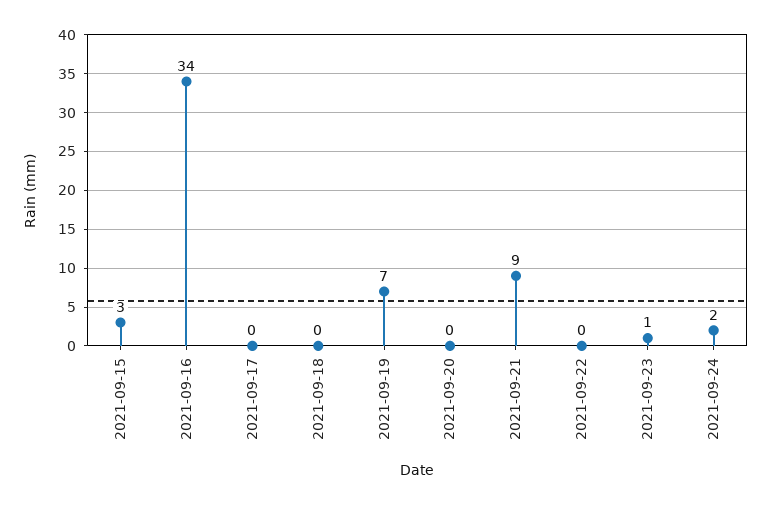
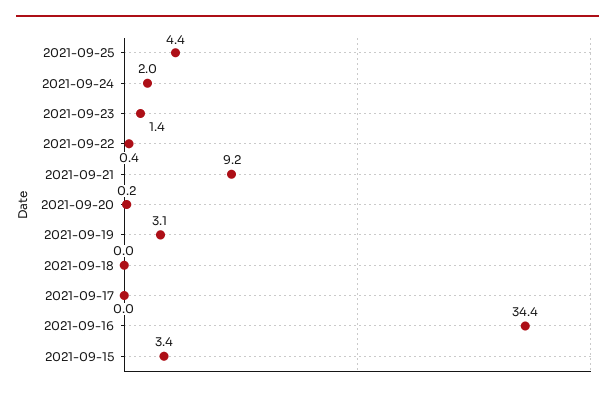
2021-09-19: 7 -> 3.1
2021-09-25: none -> 4.4

